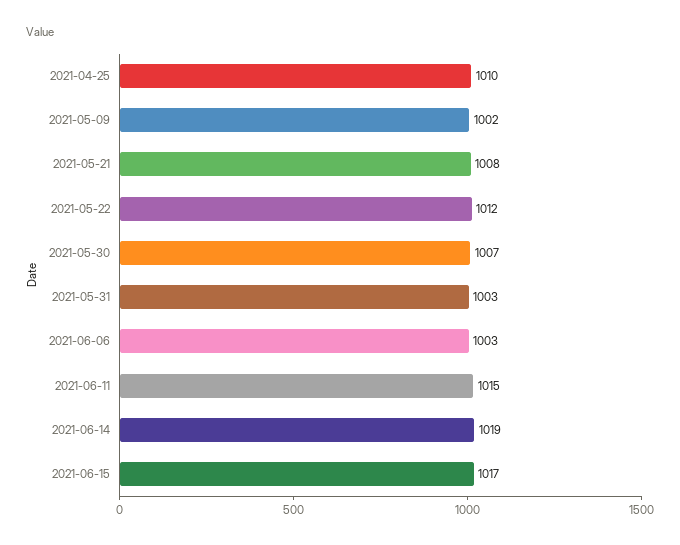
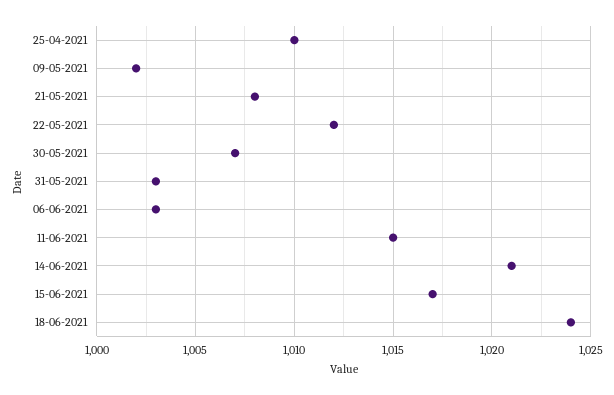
2021-06-14: 1019 -> 1021
18-06-2021: none -> 1024

